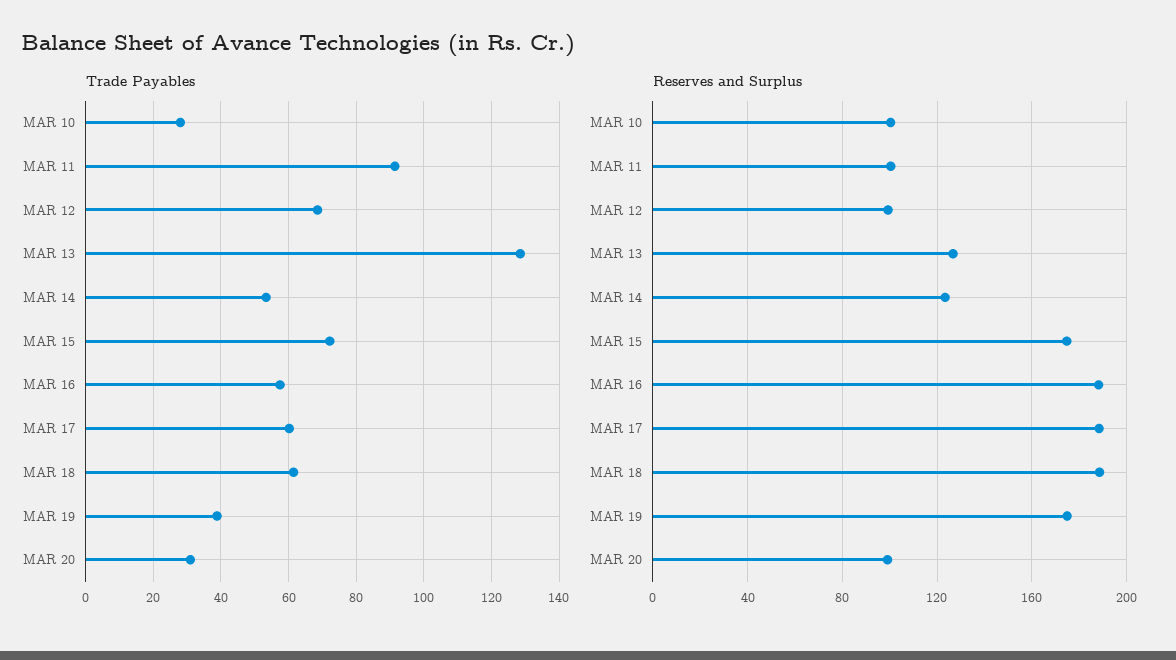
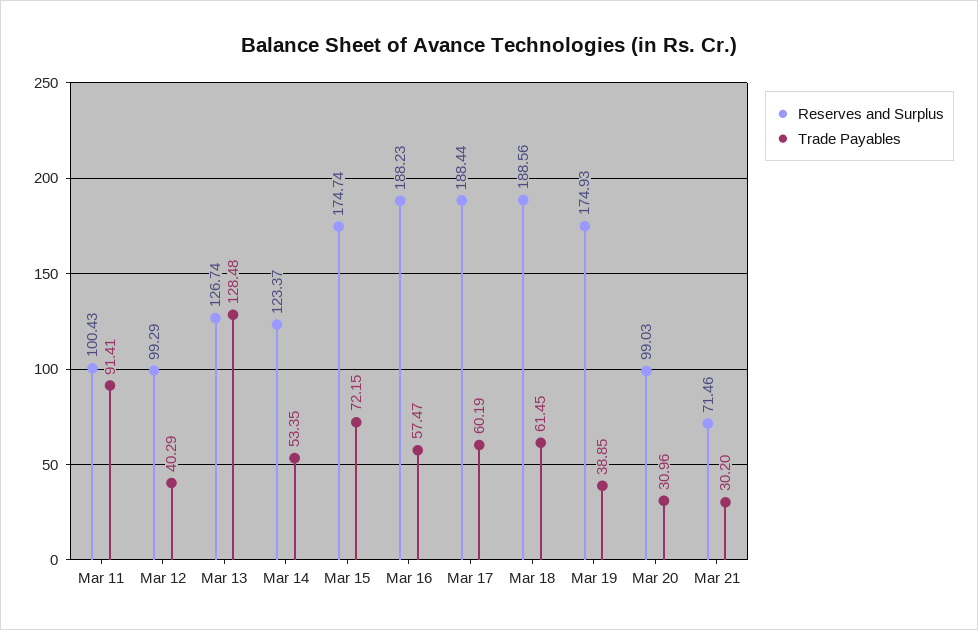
Trade Payables, MAR 10: 28 -> none
Trade Payables, MAR 12: 68 -> 40.29
Reserves and Surplus, MAR 10: 100 -> none
Reserves and Surplus, Mar 21: none -> 71.46
Trade Payables, Mar 21: none -> 30.2

